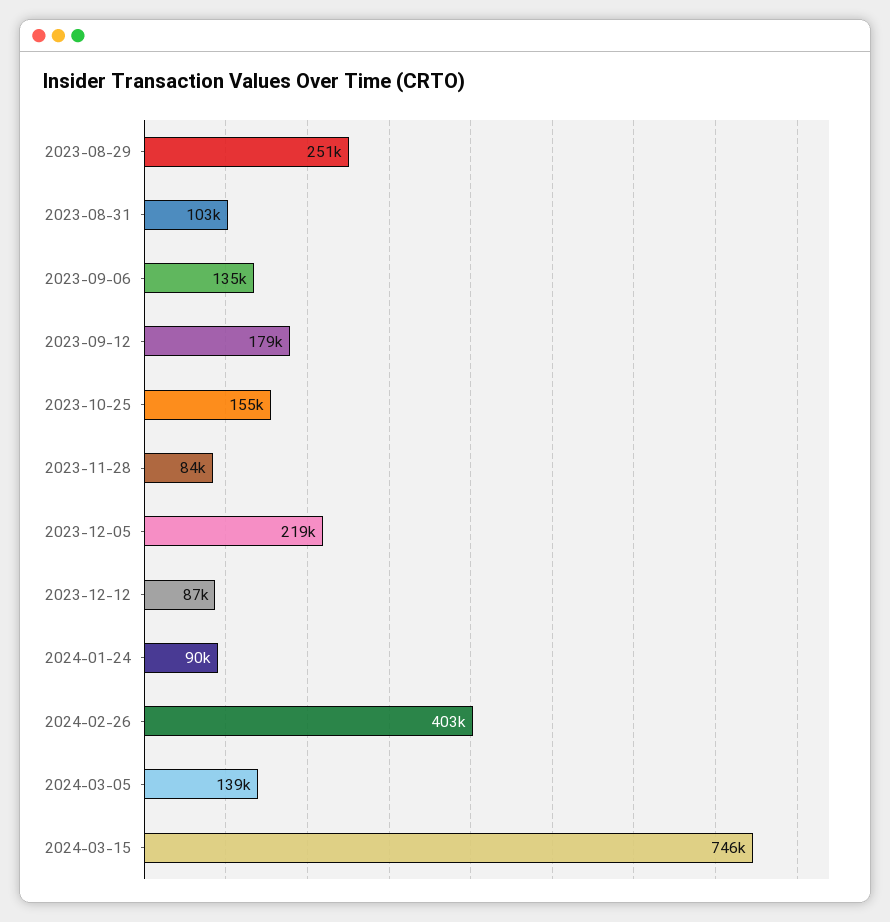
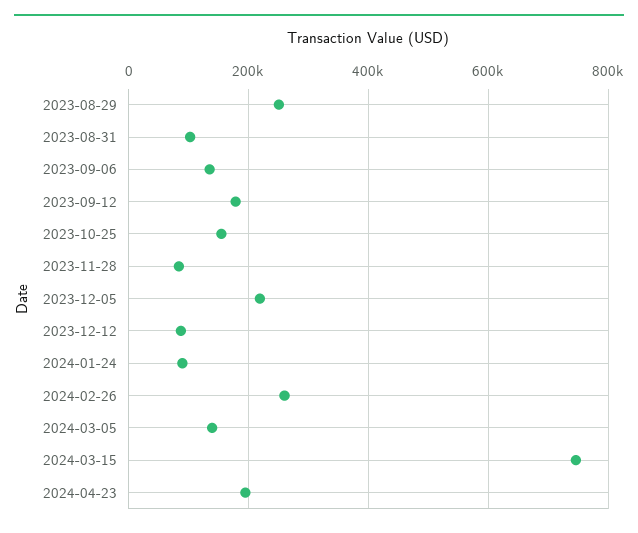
2024-02-26: 403000 -> 260000
2024-04-23: none -> 200000

